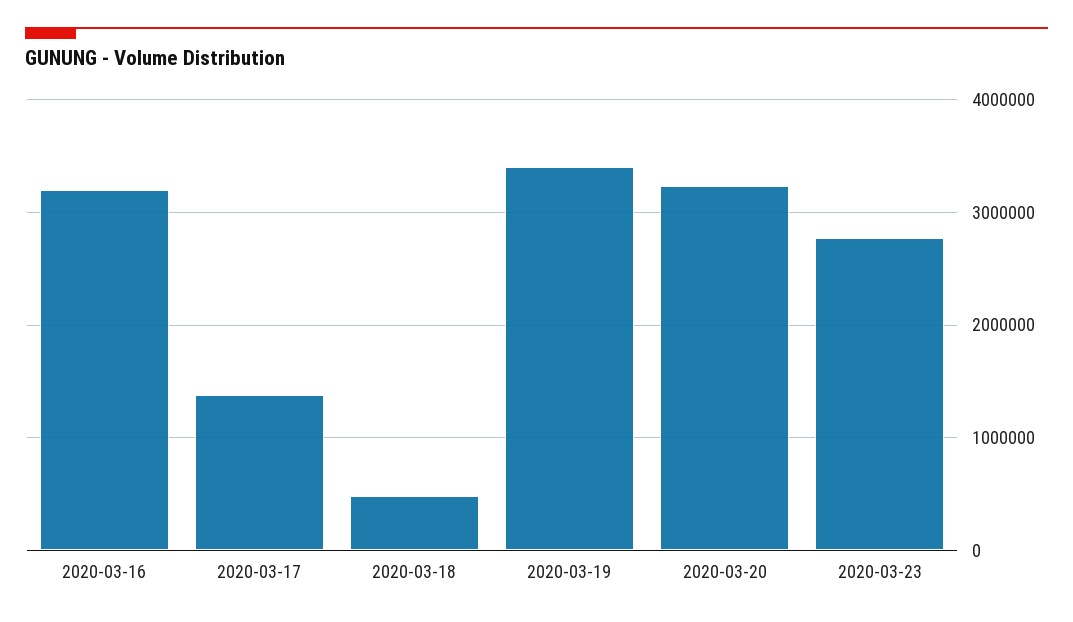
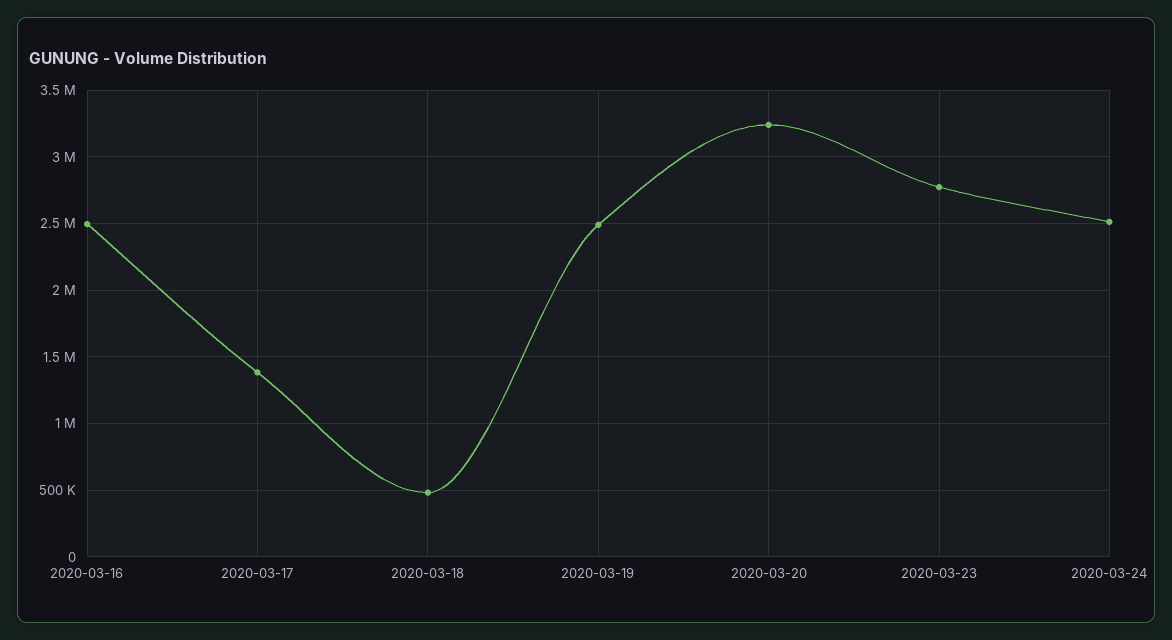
2020-03-16: 3200000 -> 2500000
2020-03-19: 3400000 -> 2500000
2020-03-24: none -> 2500000

